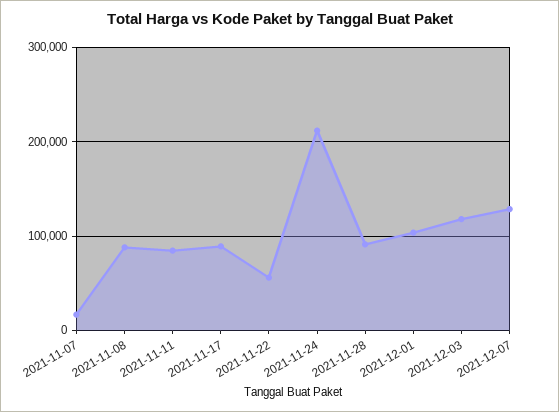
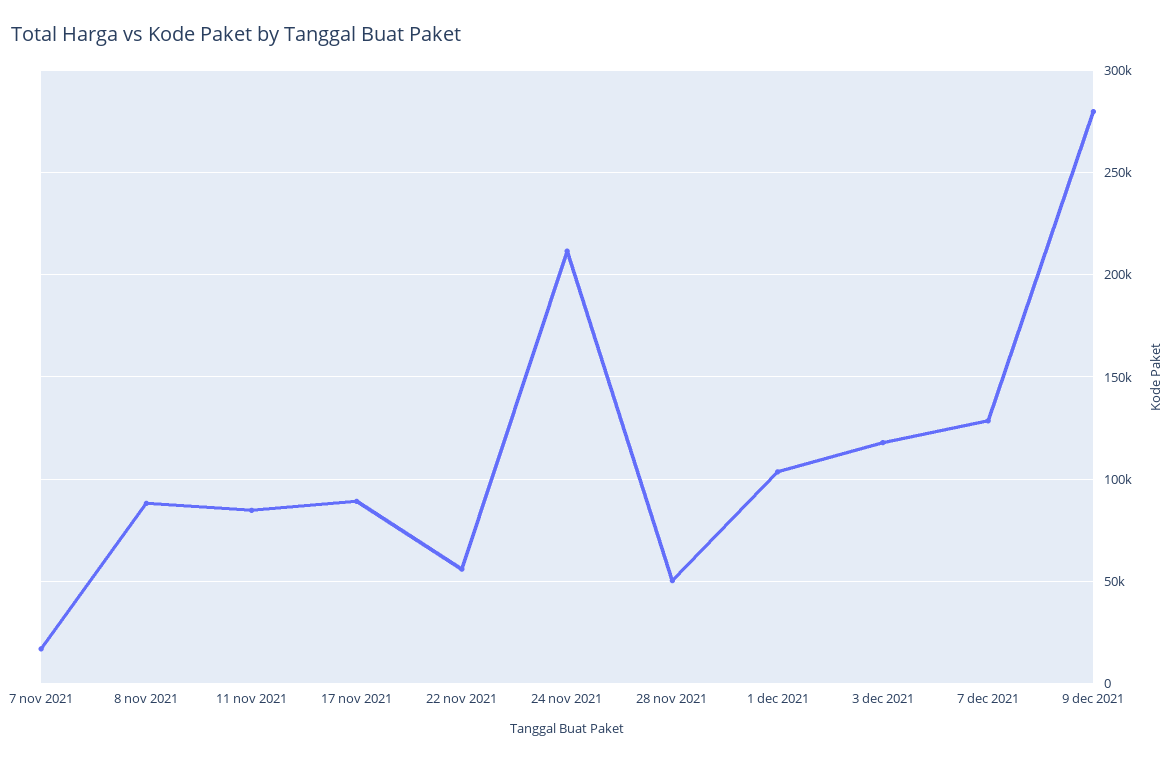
2021-11-28: 90000 -> 50000
9 dec 2021: none -> 280000

